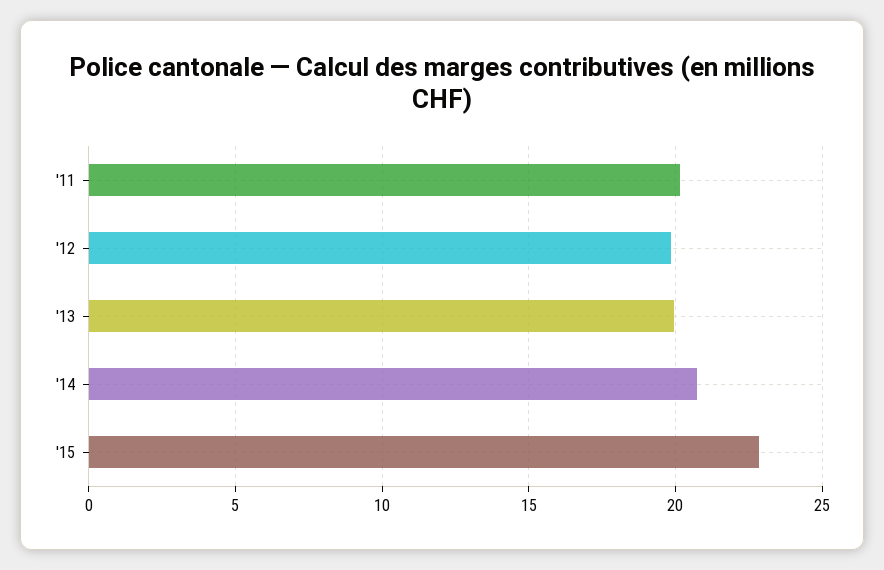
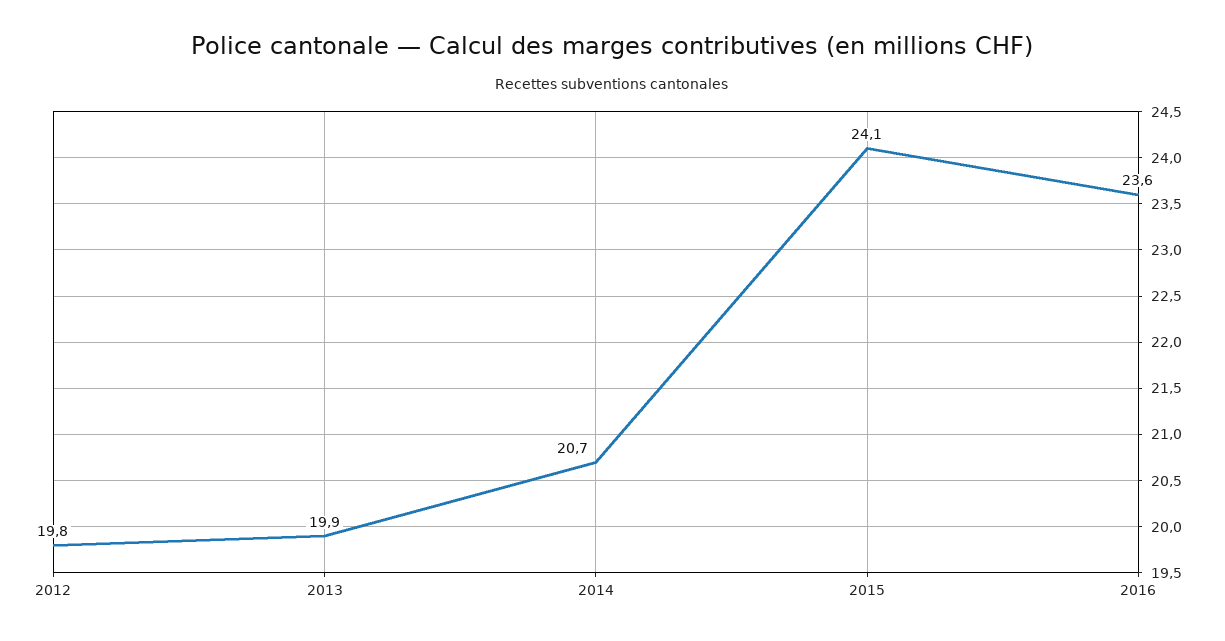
'11: 20 -> none
'15: 23 -> 24.1
2016: none -> 23.6

